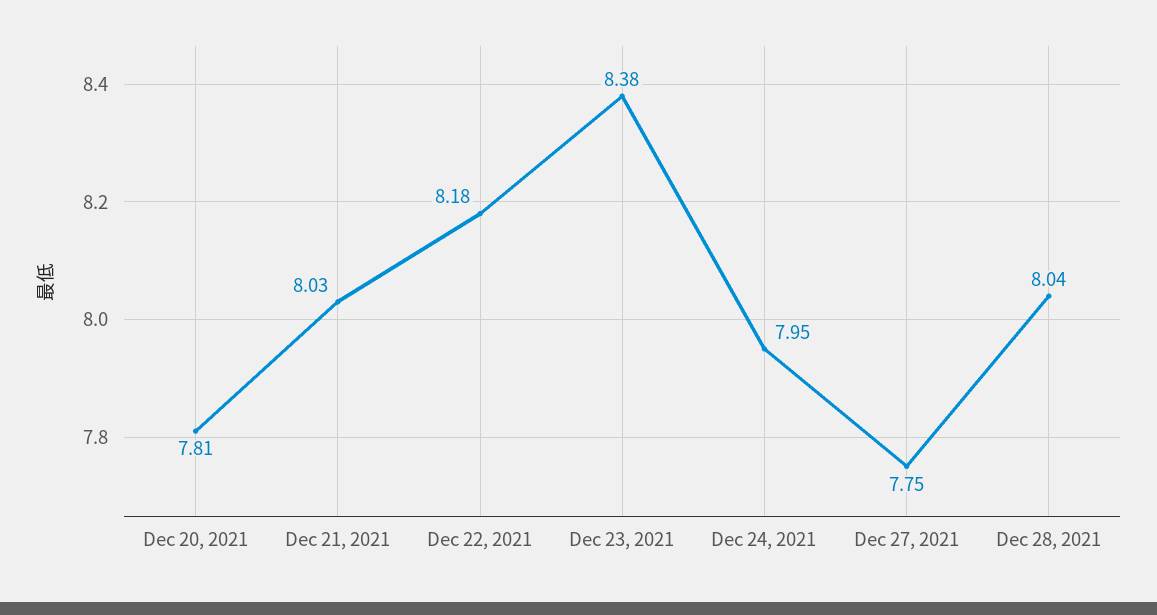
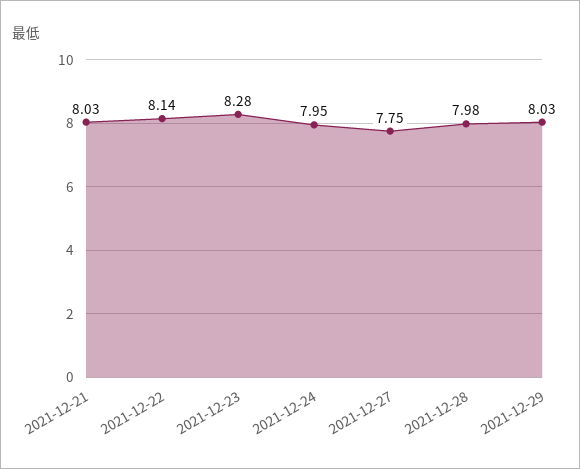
Dec 20, 2021: 7.81 -> none
Dec 22, 2021: 8.18 -> 8.14
Dec 23, 2021: 8.38 -> 8.28
Dec 28, 2021: 8.04 -> 7.98
2021-12-29: none -> 8.03

